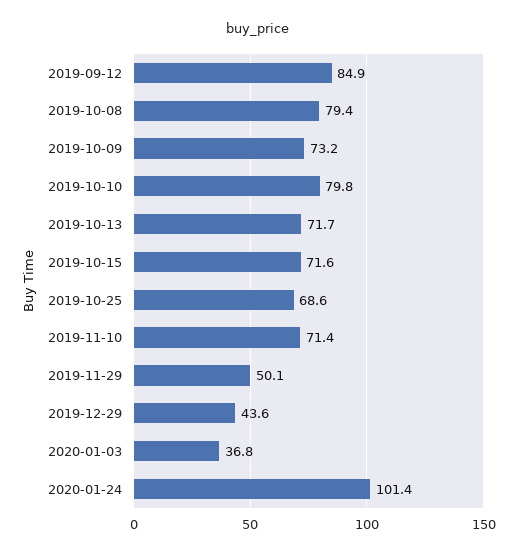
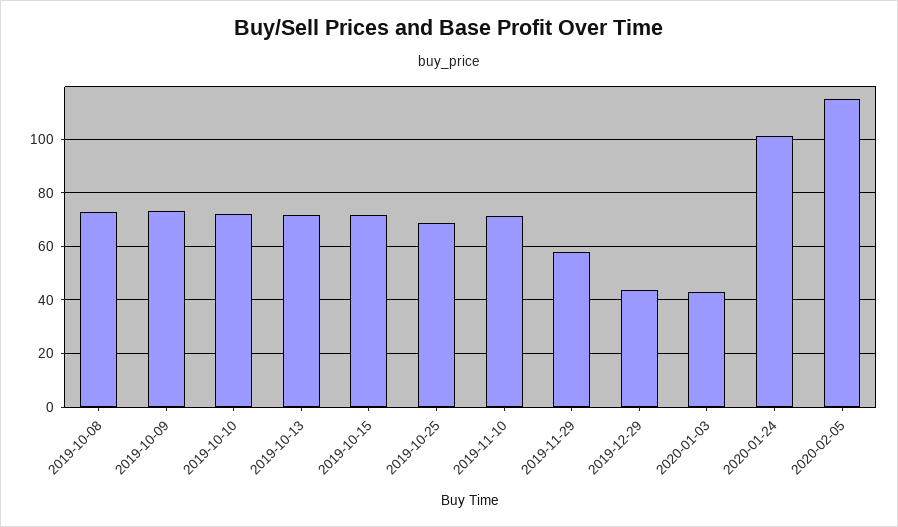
2019-09-12: 84.9 -> none
2019-10-08: 79.4 -> 72.5
2019-10-10: 79.8 -> 72.5
2019-11-29: 50.1 -> 57.5
2020-01-03: 36.8 -> 42.5
2020-02-05: none -> 115

